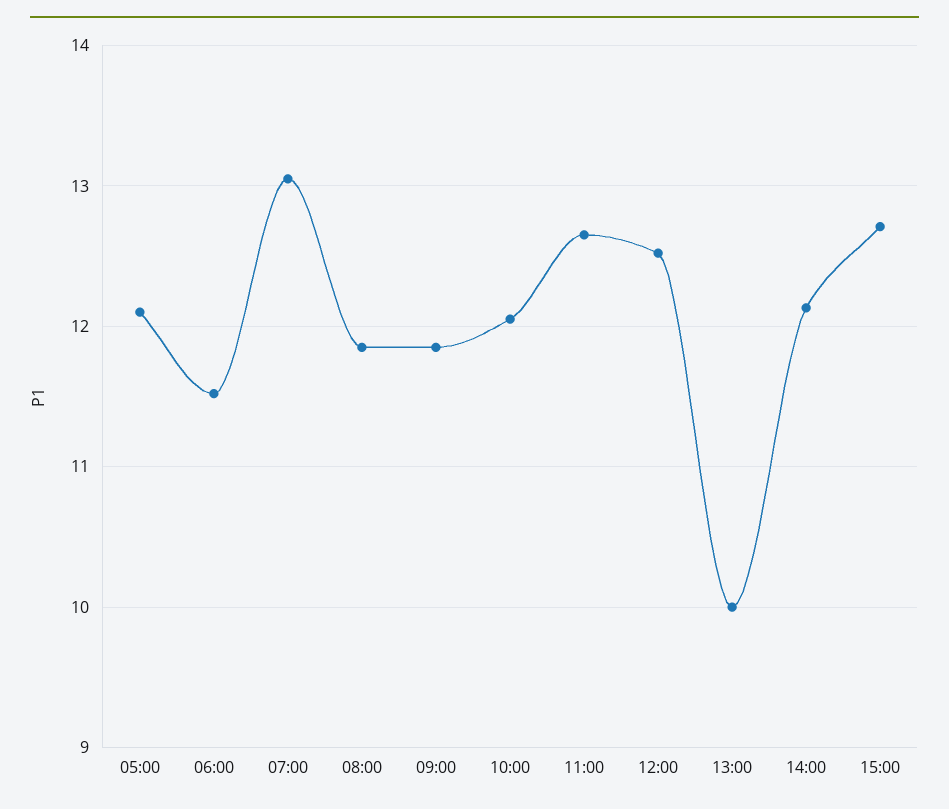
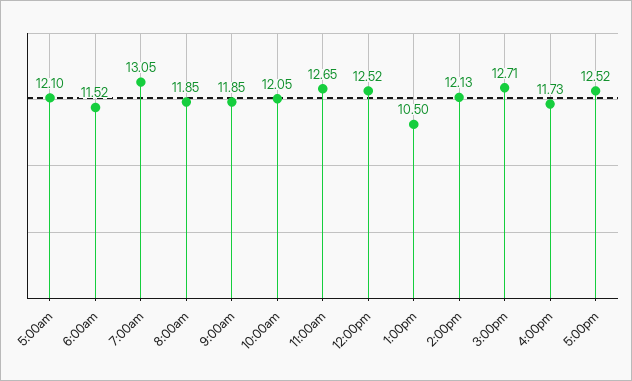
13:00: 10 -> 10.5
4:00pm: none -> 11.73
5:00pm: none -> 12.52

